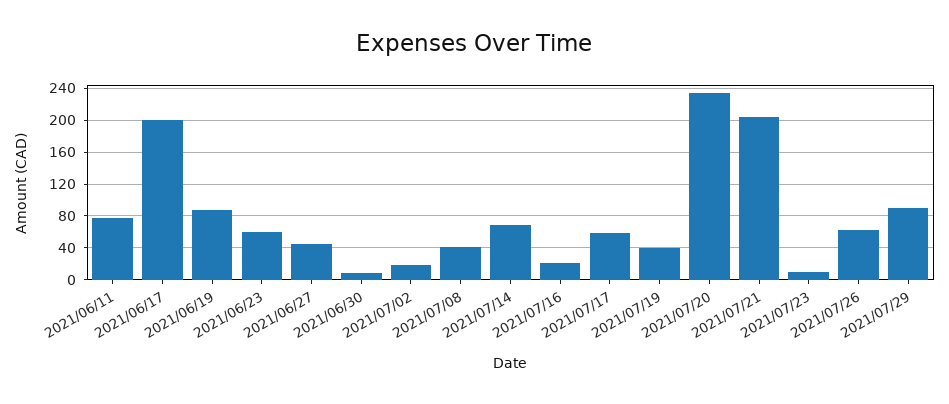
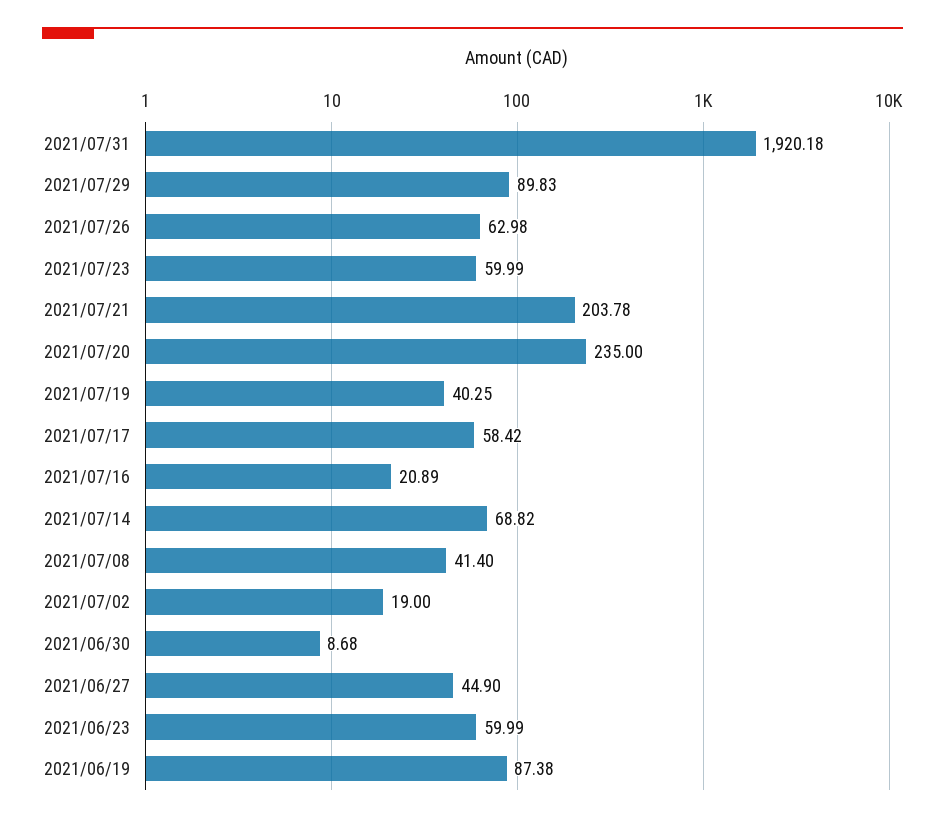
2021/06/11: 80 -> none
2021/06/17: 200 -> none
2021/07/23: 10 -> 59.99
2021/07/31: none -> 1920.18

